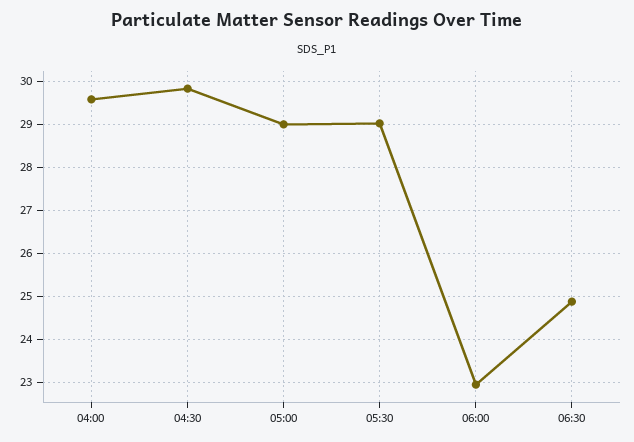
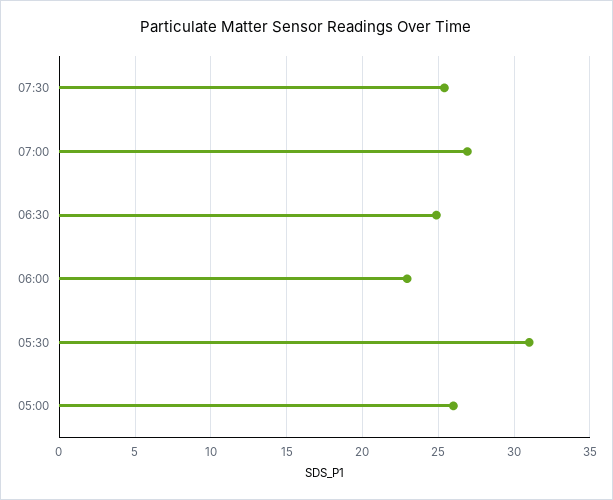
04:00: 29.6 -> none
04:30: 29.8 -> none
05:00: 29 -> 26
05:30: 29 -> 31
07:30: none -> 25.5
07:00: none -> 27

